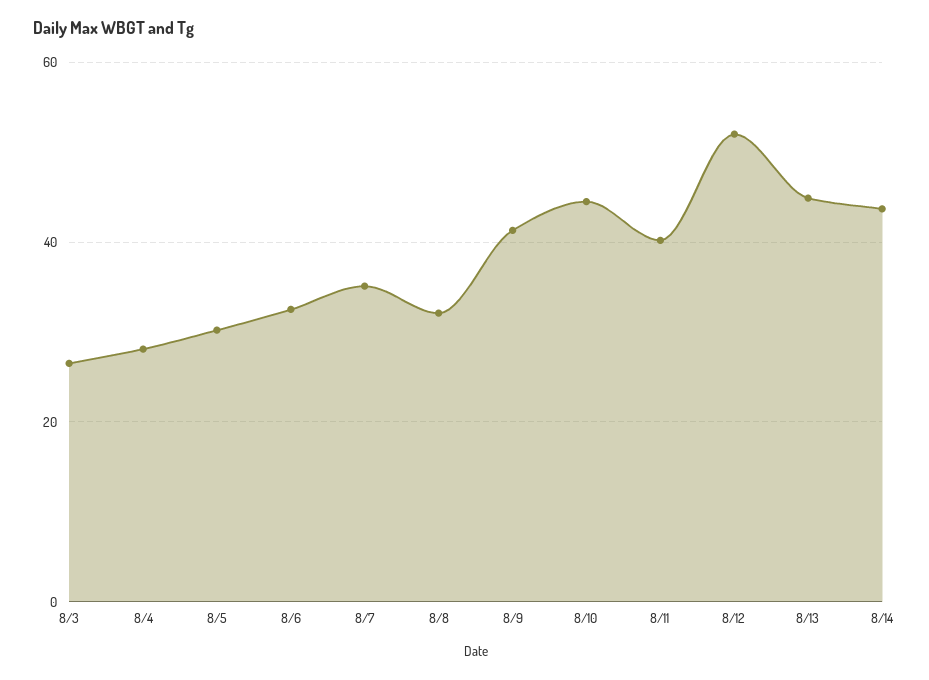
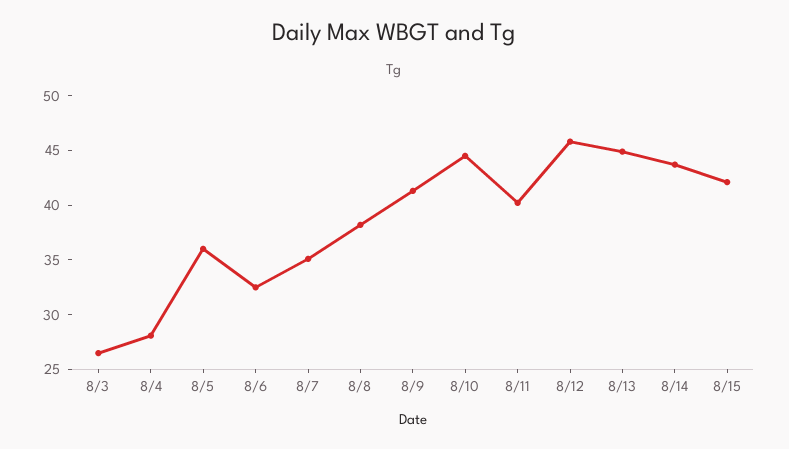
8/5: 30 -> 36
8/8: 32 -> 38
8/12: 52 -> 46
8/15: none -> 42

